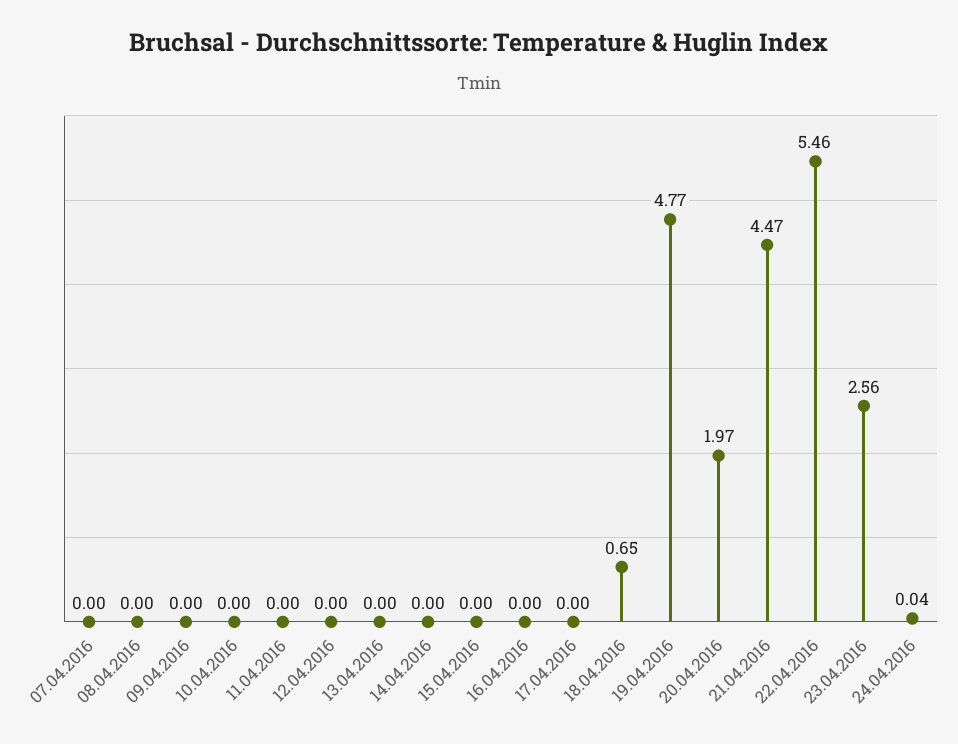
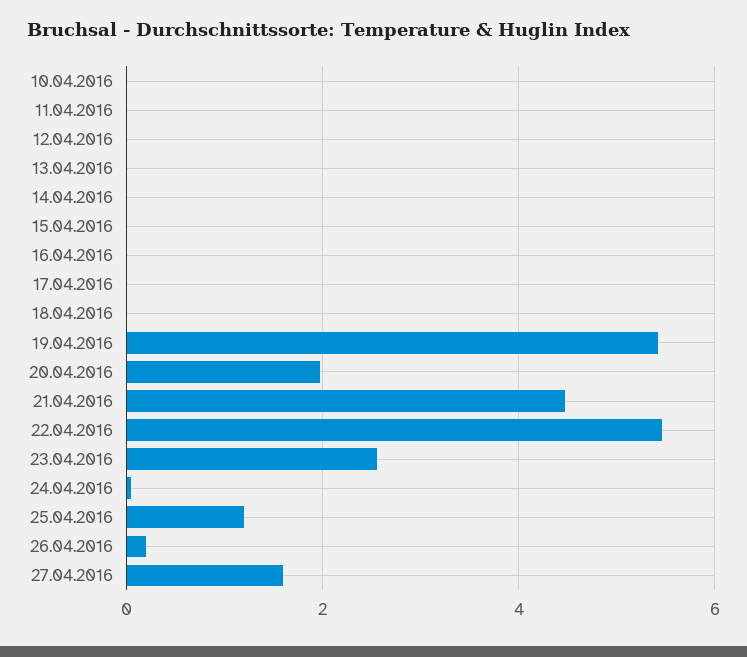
07.04.2016: 0 -> none
08.04.2016: 0 -> none
09.04.2016: 0 -> none
18.04.2016: 0.65 -> 0
19.04.2016: 4.77 -> 5.4
25.04.2016: none -> 1.2
26.04.2016: none -> 0.2
27.04.2016: none -> 1.6

